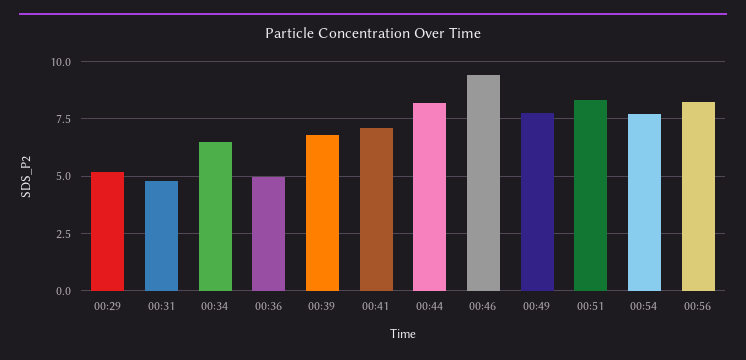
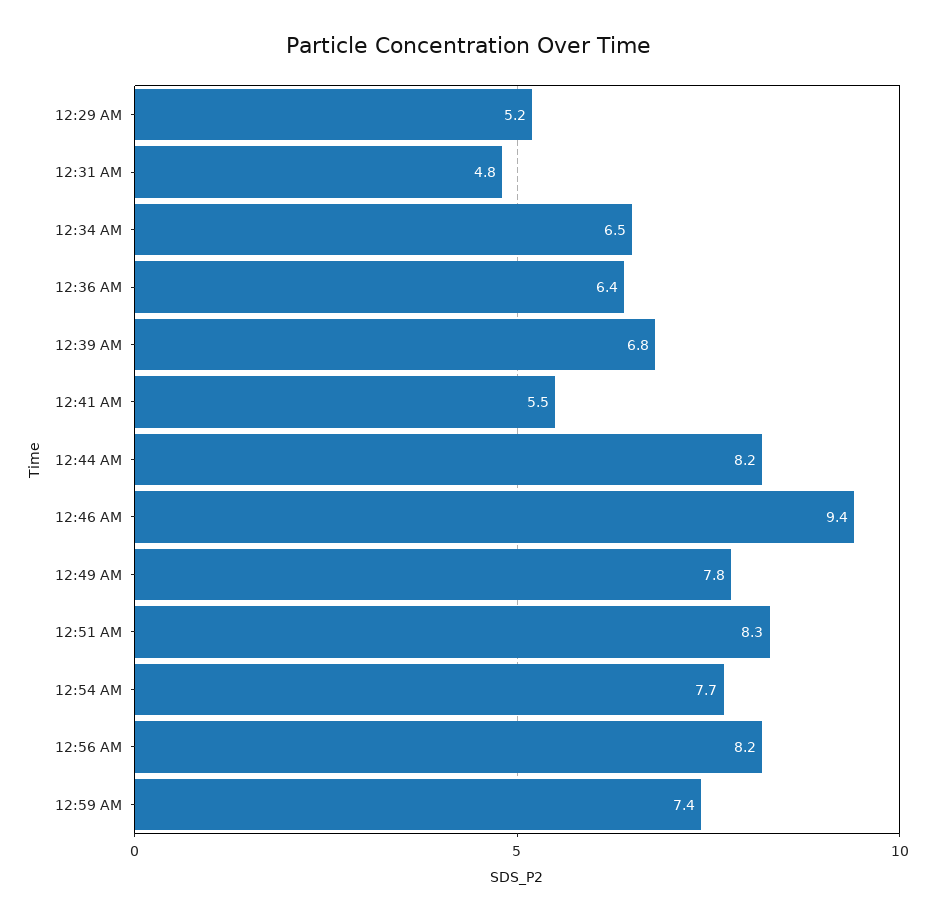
00:36: 5 -> 6.4
00:41: 7 -> 5.5
12:59 AM: none -> 7.4

